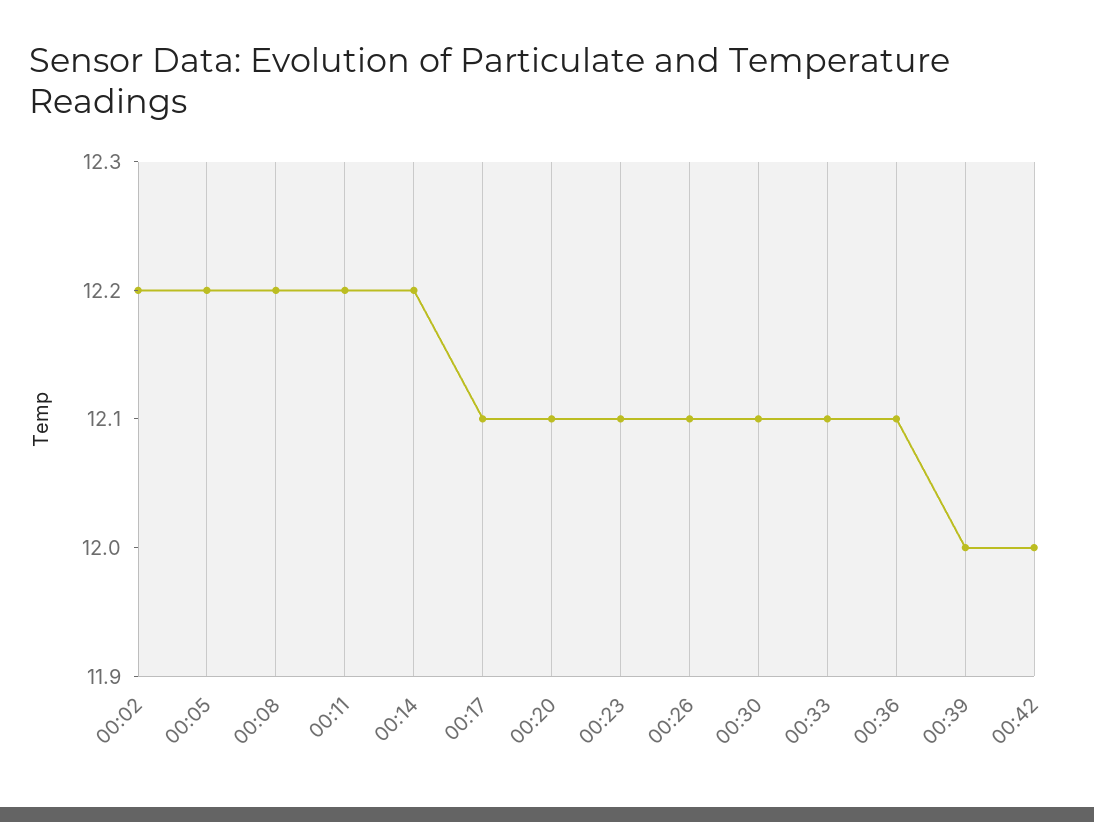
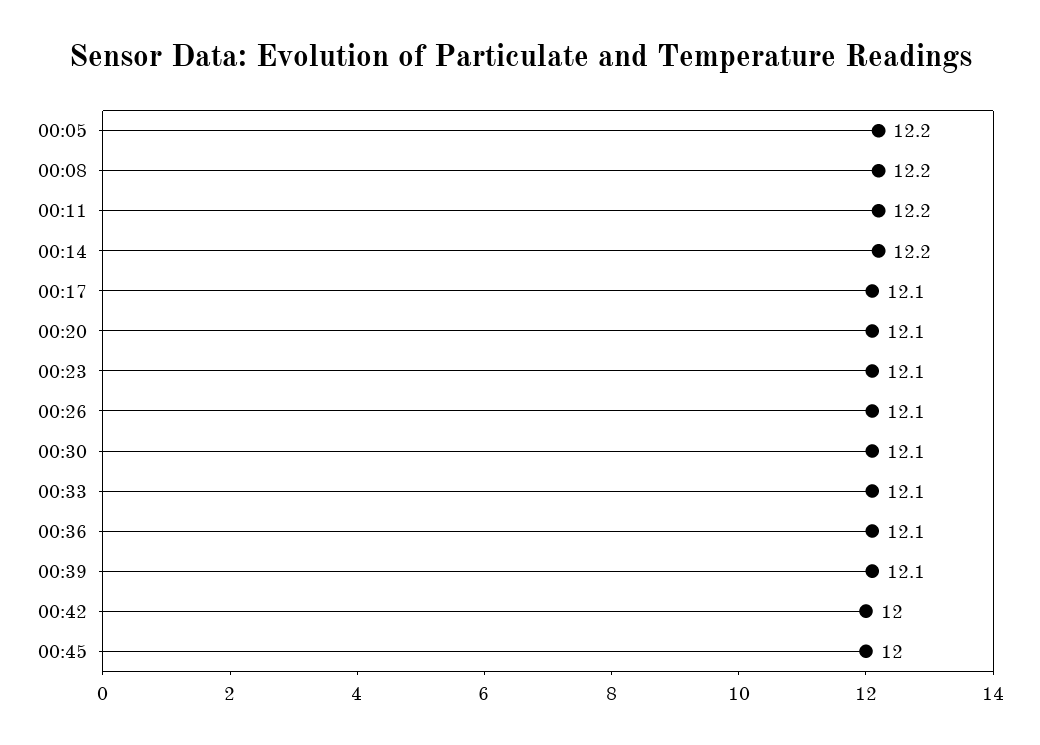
00:02: 12.2 -> none
00:39: 12 -> 12.1
00:45: none -> 12

